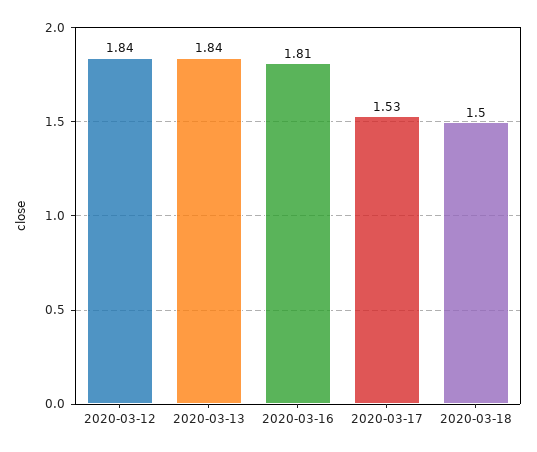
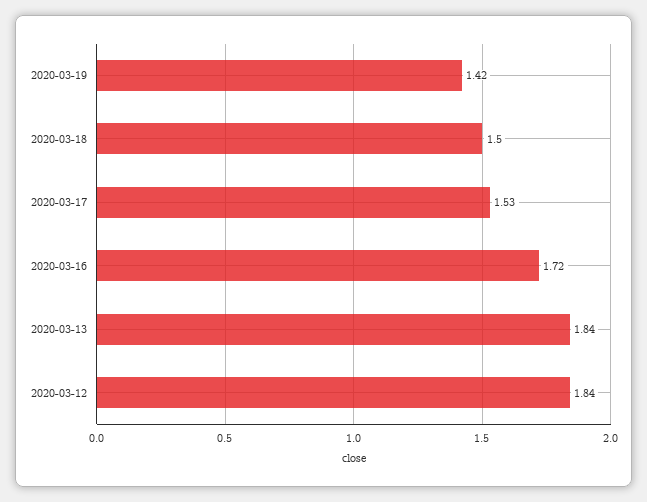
2020-03-16: 1.81 -> 1.72
2020-03-19: none -> 1.42

